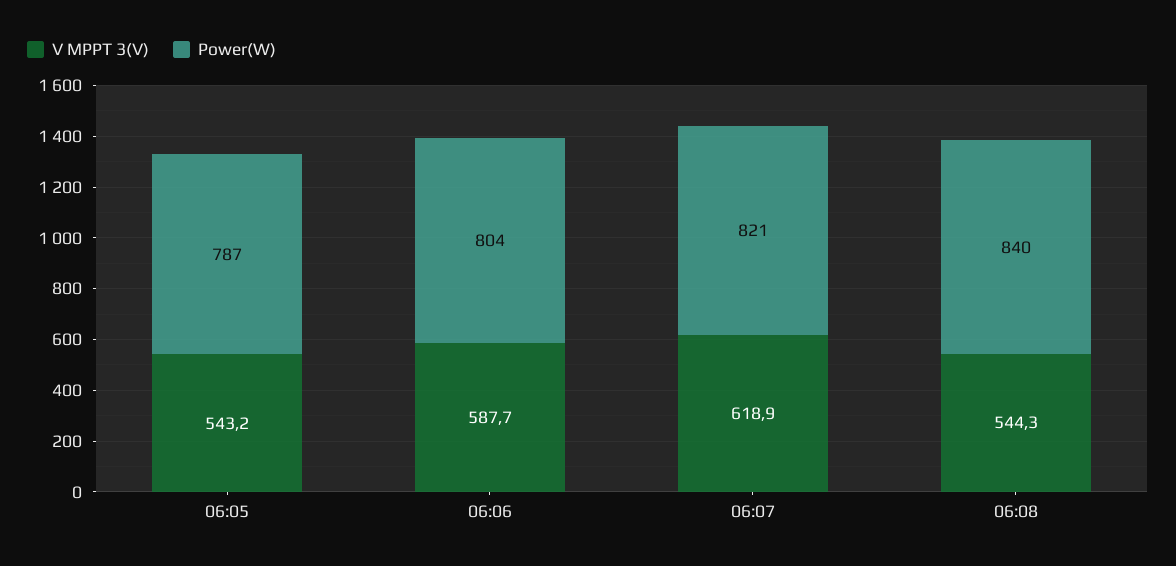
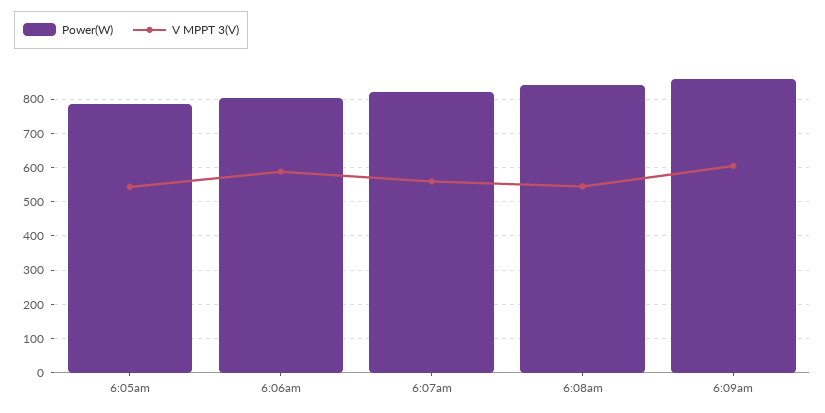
V MPPT 3(V), 06:07: 618.9 -> 560
Power(W), 6:09am: none -> 860
V MPPT 3(V), 6:09am: none -> 600

